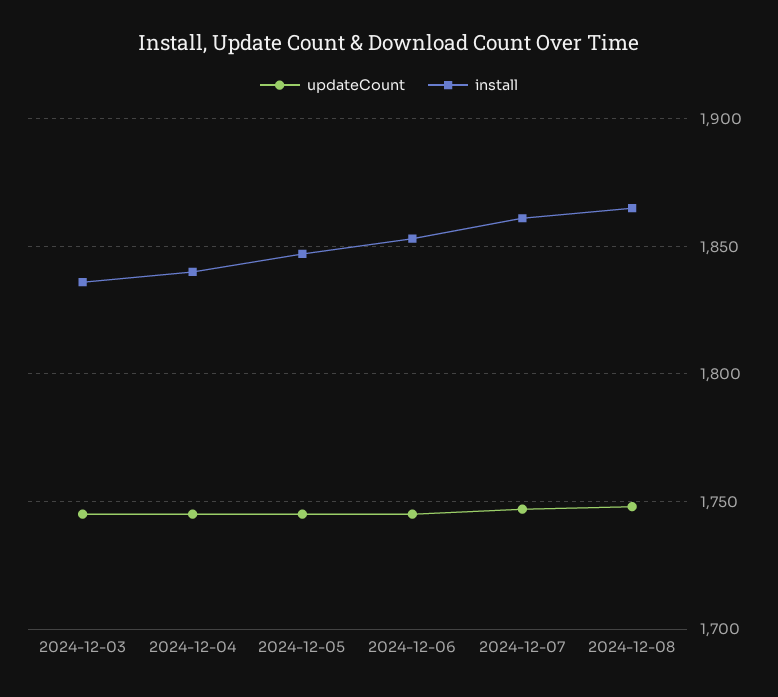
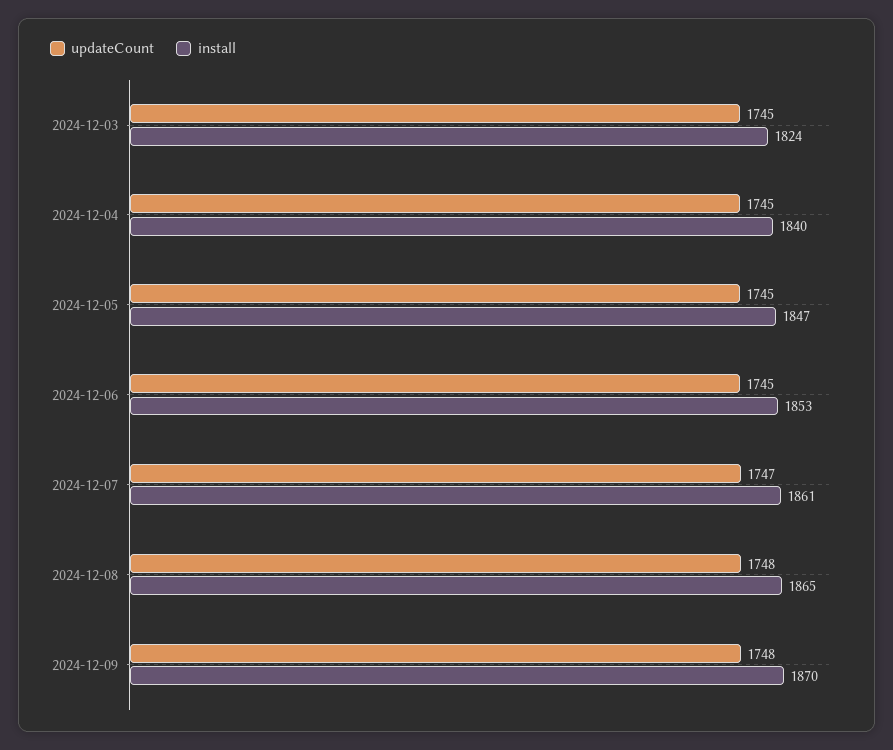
install, 2024-12-03: 1835 -> 1824
updateCount, 2024-12-09: none -> 1748
install, 2024-12-09: none -> 1870

